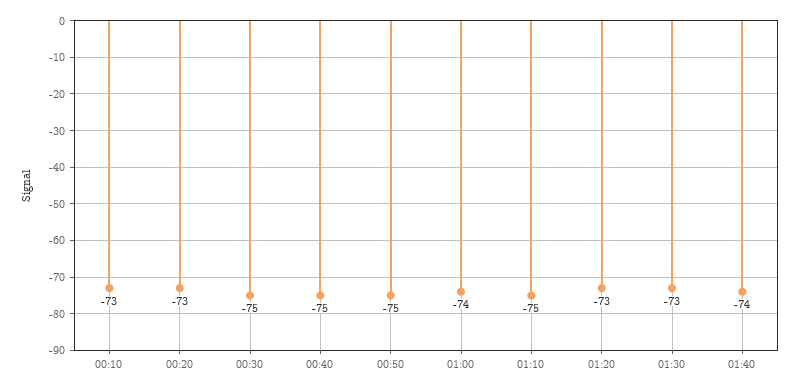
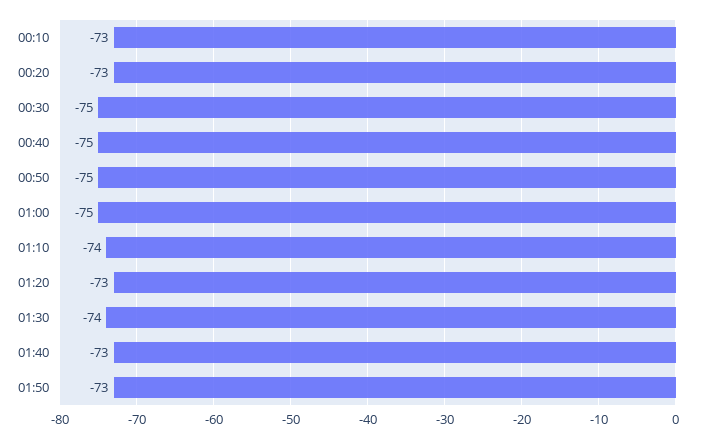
01:00: -74 -> -75
01:10: -75 -> -74
01:30: -73 -> -74
01:40: -74 -> -73
01:50: none -> -73

